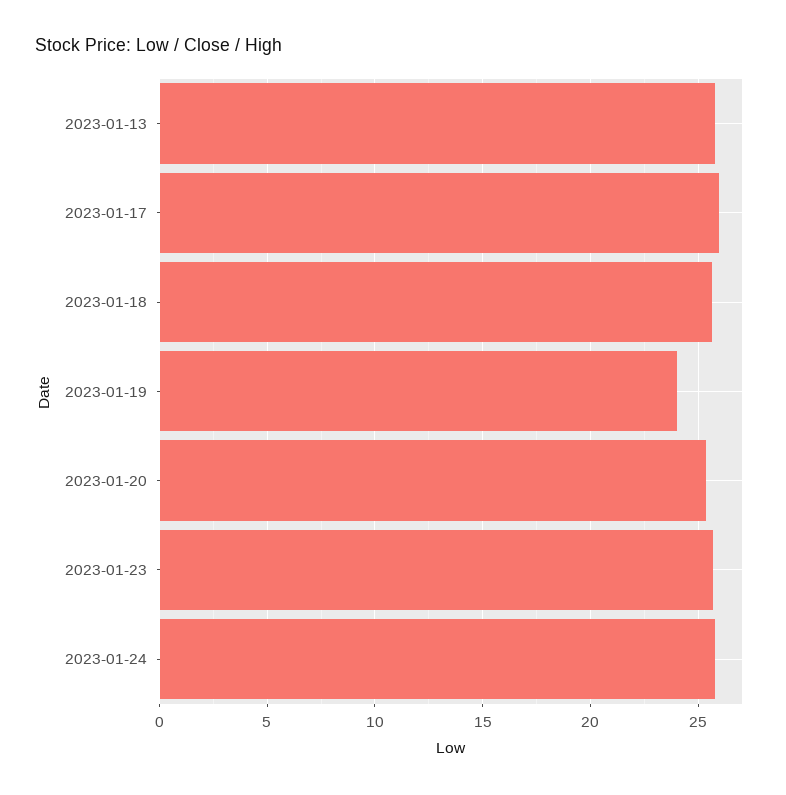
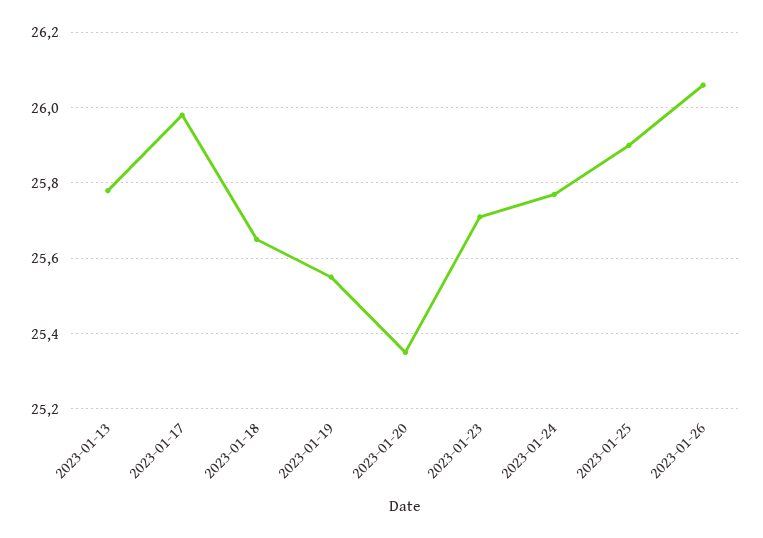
2023-01-19: 24 -> 25.55
2023-01-25: none -> 25.9
2023-01-26: none -> 26.05

